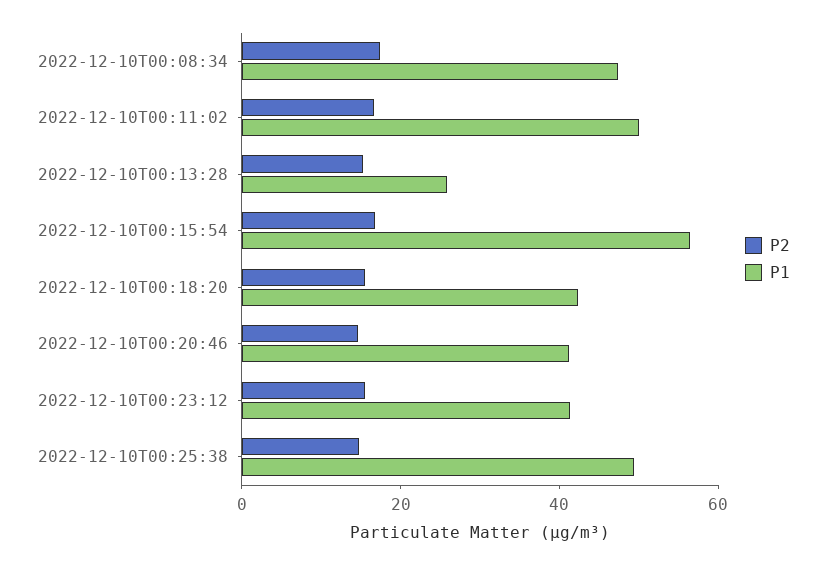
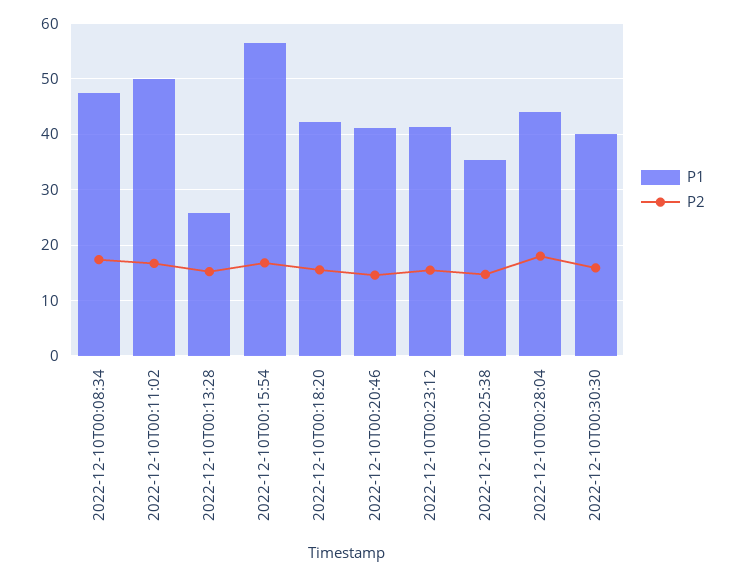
P1, 2022-12-10T00:25:38: 50 -> 36
P1, 2022-12-10T00:28:04: none -> 44
P2, 2022-12-10T00:28:04: none -> 18
P1, 2022-12-10T00:30:30: none -> 40
P2, 2022-12-10T00:30:30: none -> 16

